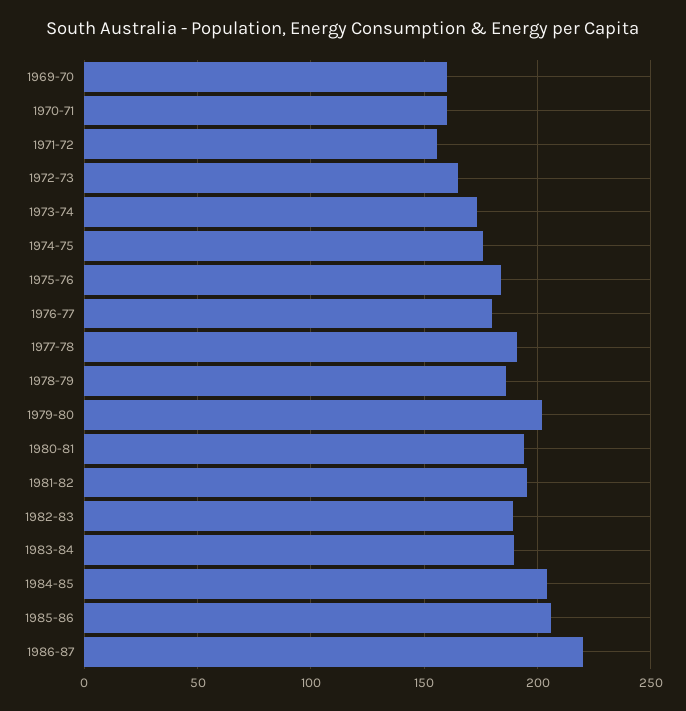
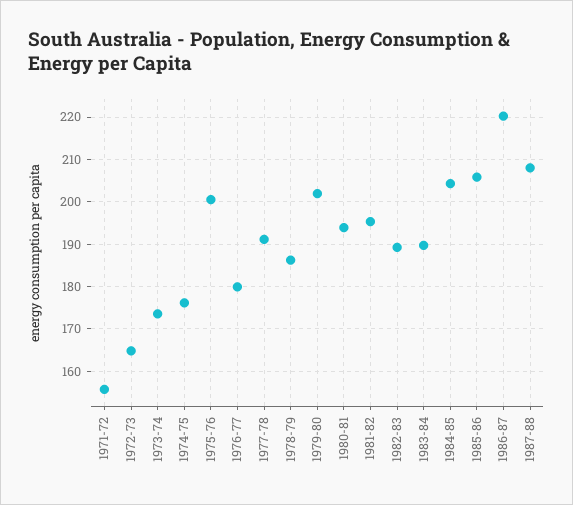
1969-70: 160 -> none
1970-71: 160 -> none
1975-76: 185 -> 200
1987-88: none -> 208

